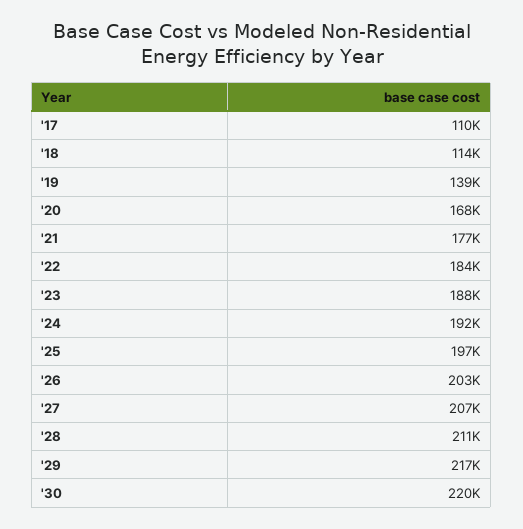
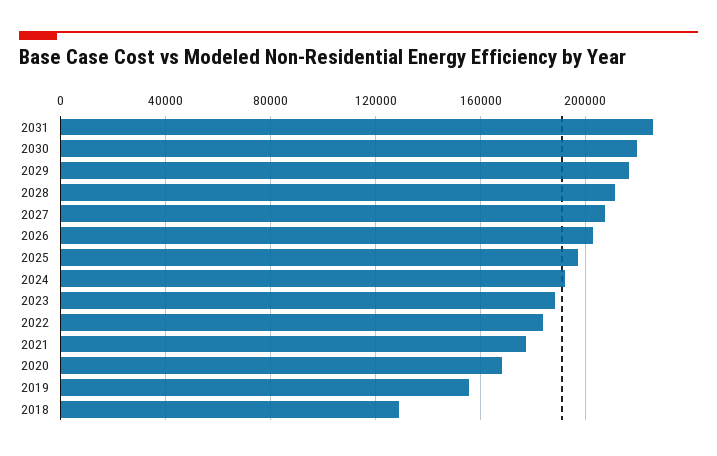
'17: 110000 -> none
'18: 114000 -> 130000
'19: 139000 -> 155000
2031: none -> 225000

